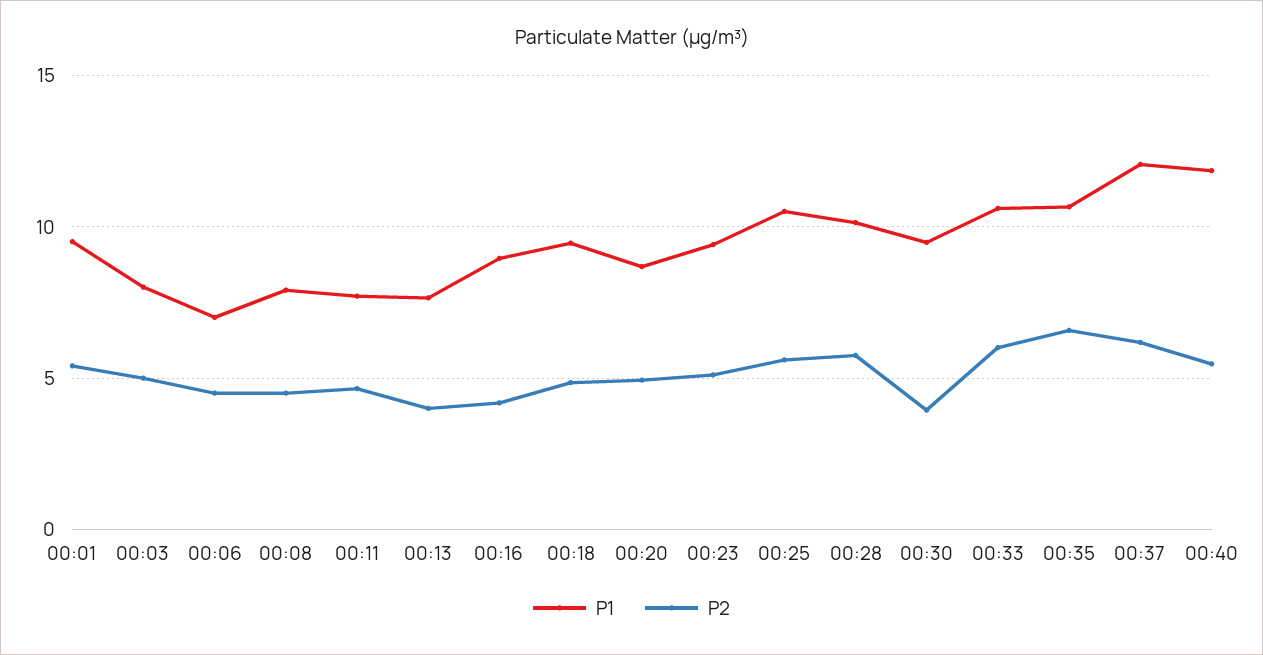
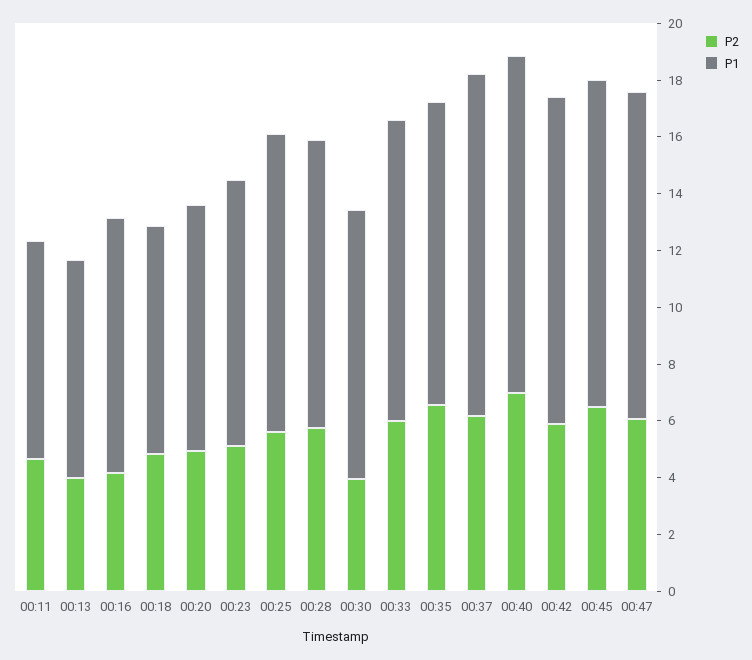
P1, 00:01: 9.5 -> none
P2, 00:01: 5.5 -> none
P1, 00:03: 8 -> none
P2, 00:03: 5 -> none
P1, 00:06: 7 -> none
P2, 00:06: 4.5 -> none
P1, 00:08: 8 -> none
P2, 00:08: 4.5 -> none
P1, 00:18: 9.5 -> 8
P2, 00:40: 5.5 -> 7
P2, 00:42: none -> 6
P1, 00:42: none -> 11.5
P2, 00:45: none -> 6.5
P1, 00:45: none -> 11.5
P2, 00:47: none -> 6
P1, 00:47: none -> 11.5

